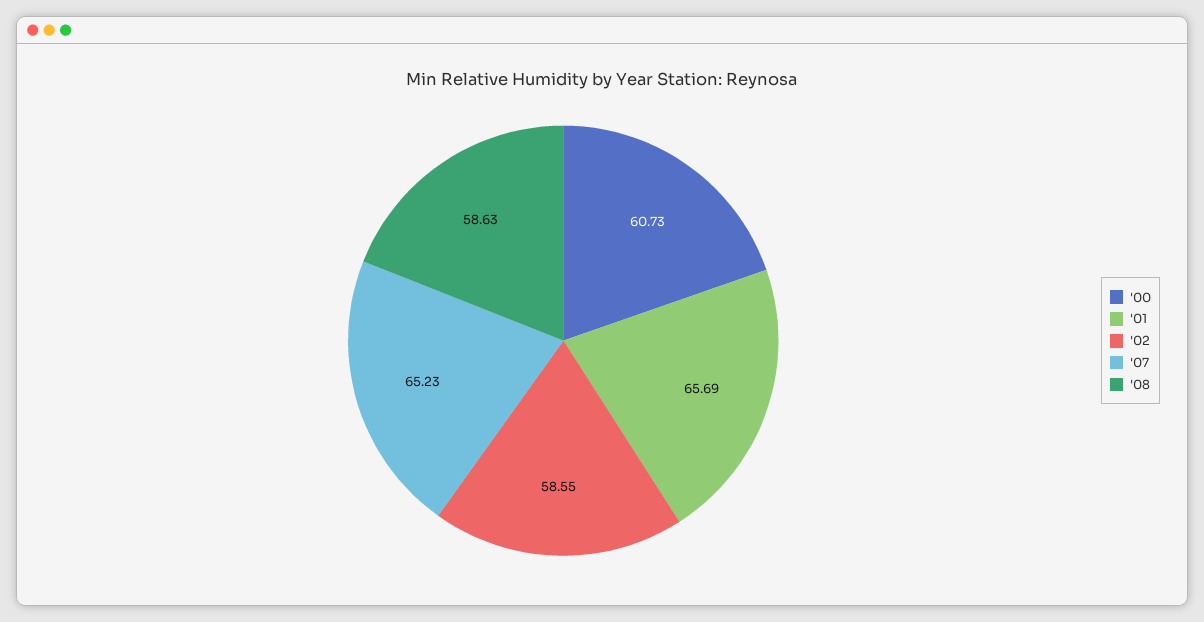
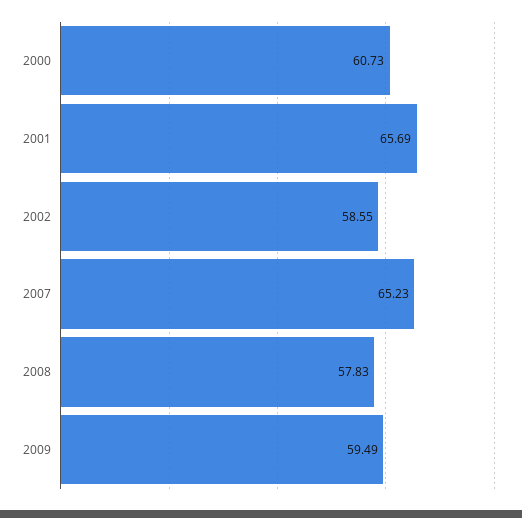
'08: 58.63 -> 57.83
2009: none -> 59.49

